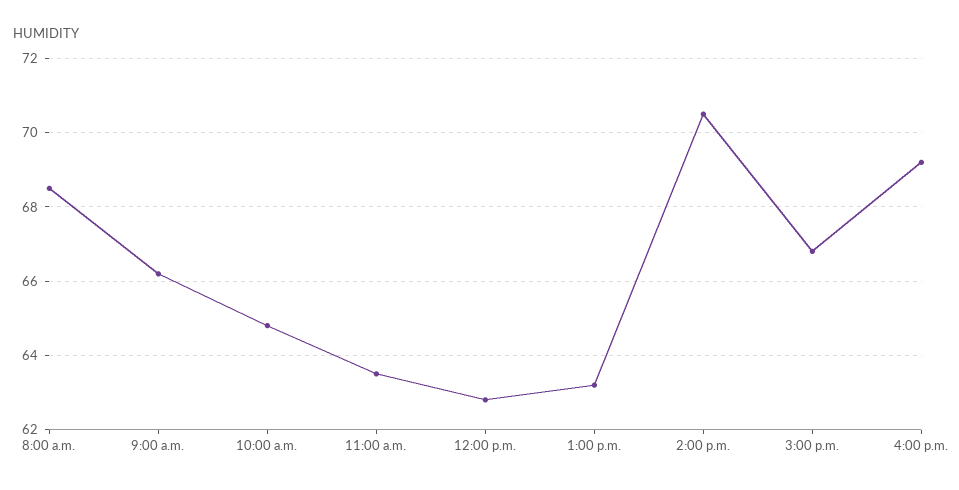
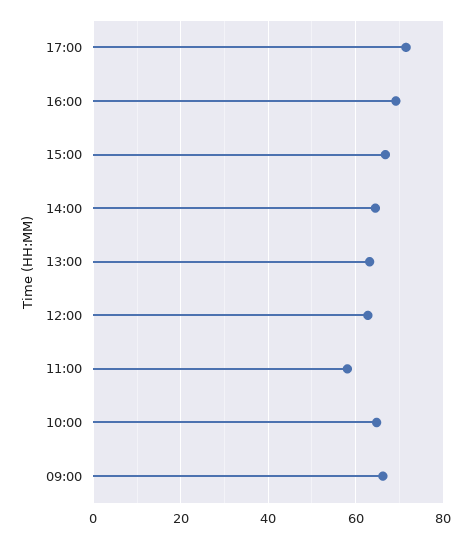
8:00 a.m.: 68.5 -> none
11:00 a.m.: 63.5 -> 58
2:00 p.m.: 70.5 -> 64
17:00: none -> 72

